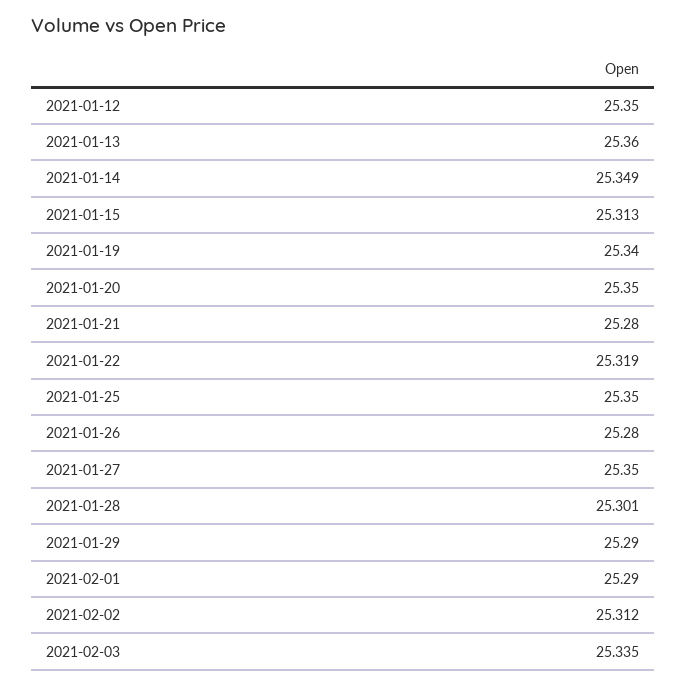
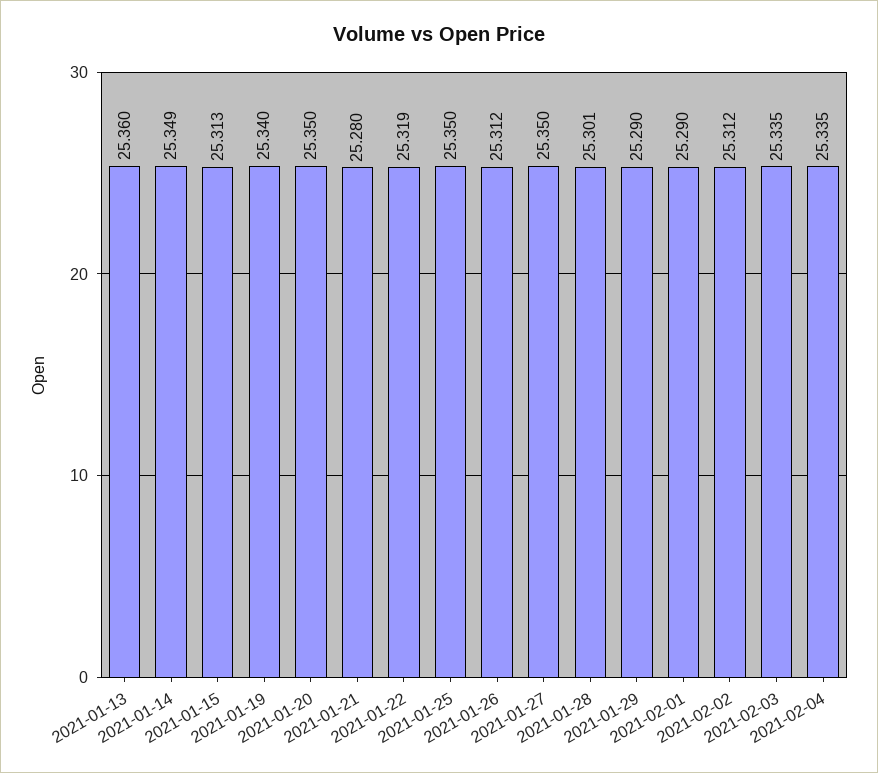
2021-01-12: 25.35 -> none
2021-01-26: 25.28 -> 25.312
2021-02-04: none -> 25.335

